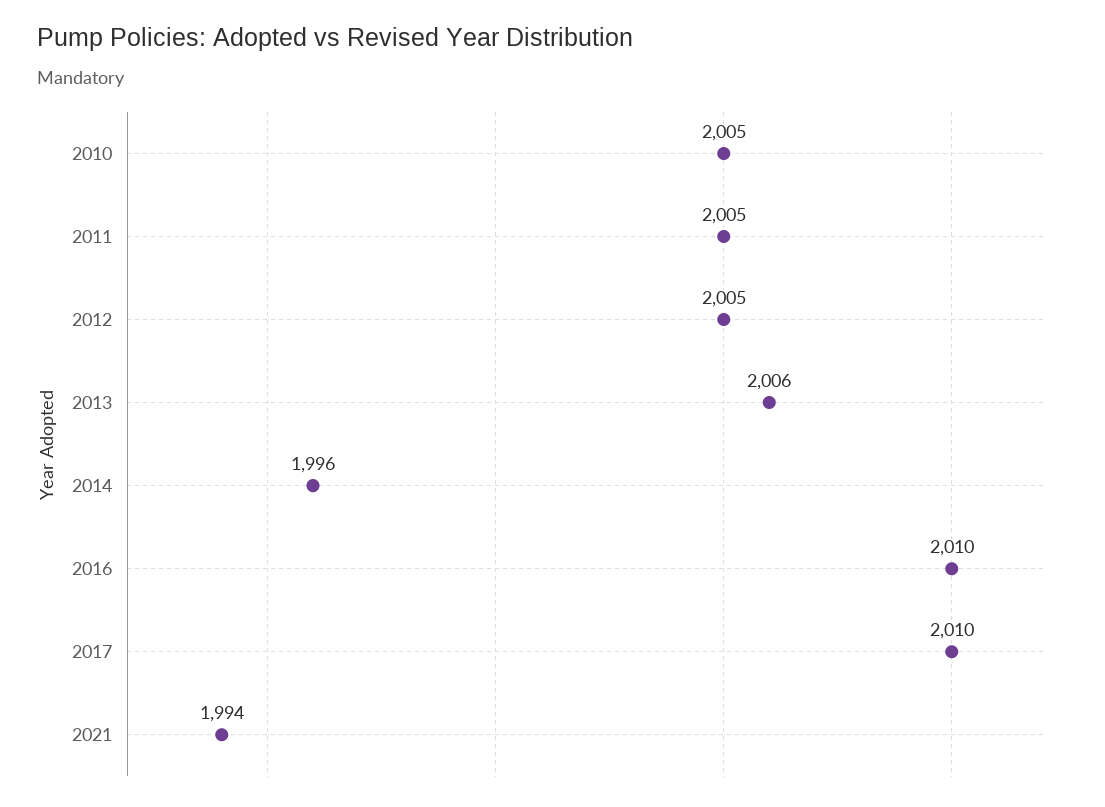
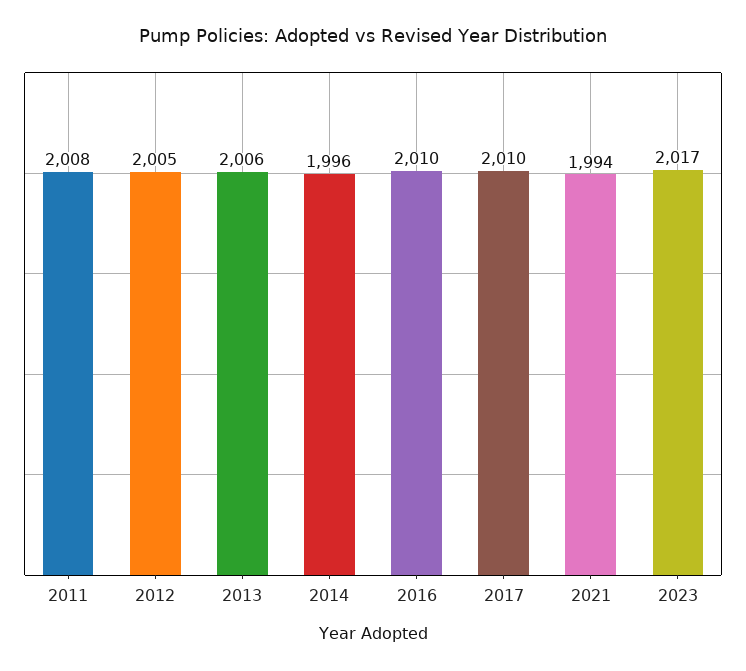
2010: 2005 -> none
2011: 2005 -> 2008
2023: none -> 2017

